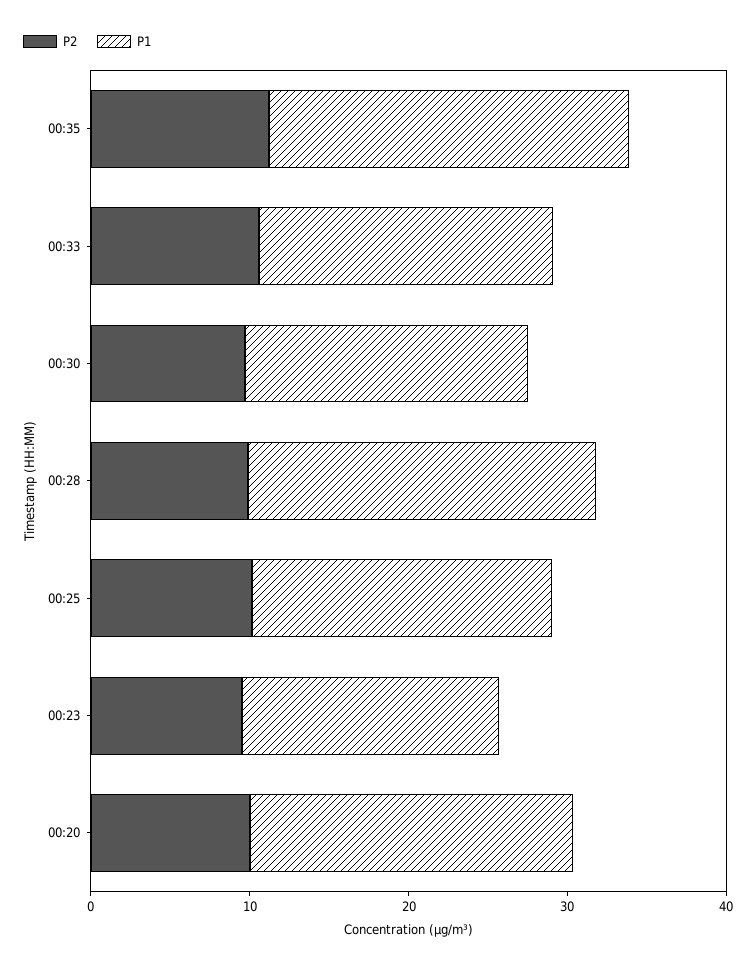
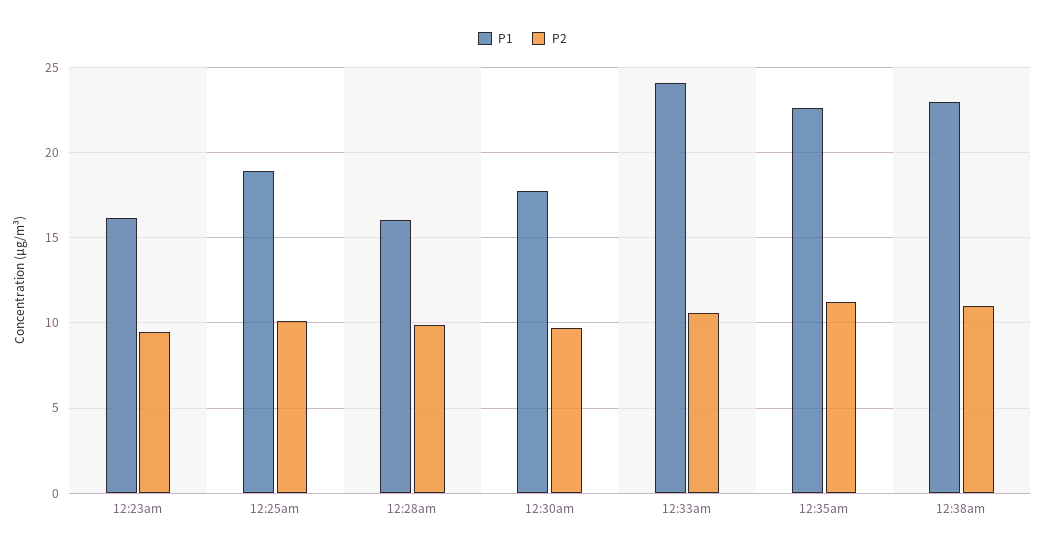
P1, 00:33: 18 -> 24
P1, 00:28: 22 -> 16
P2, 00:20: 10 -> none
P1, 00:20: 20 -> none
P1, 12:38am: none -> 23
P2, 12:38am: none -> 11

